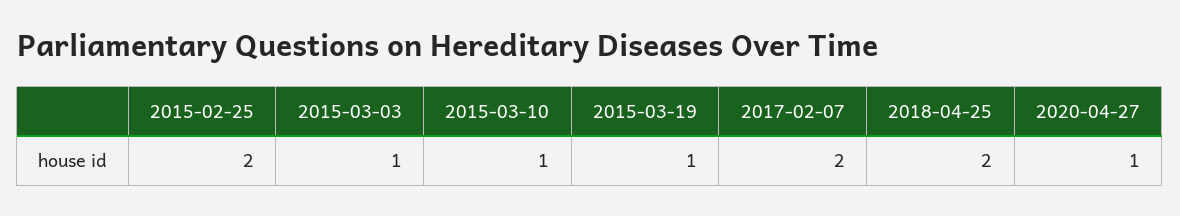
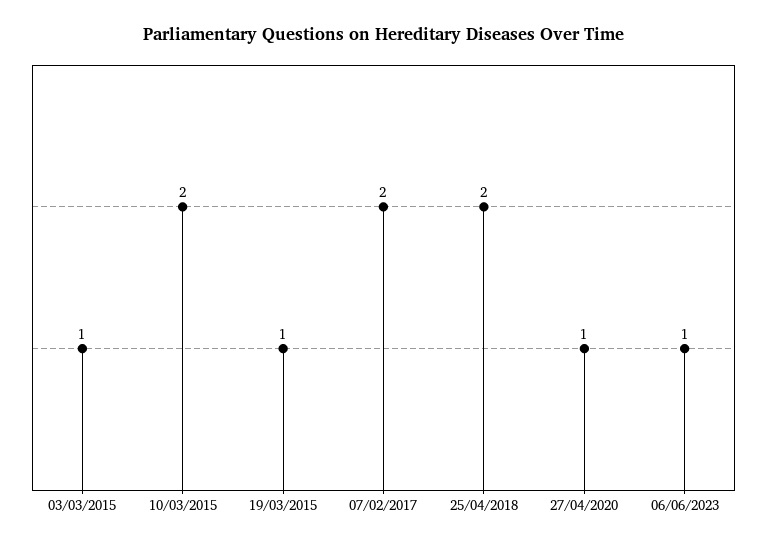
2015-02-25: 2 -> none
2015-03-10: 1 -> 2
06/06/2023: none -> 1

